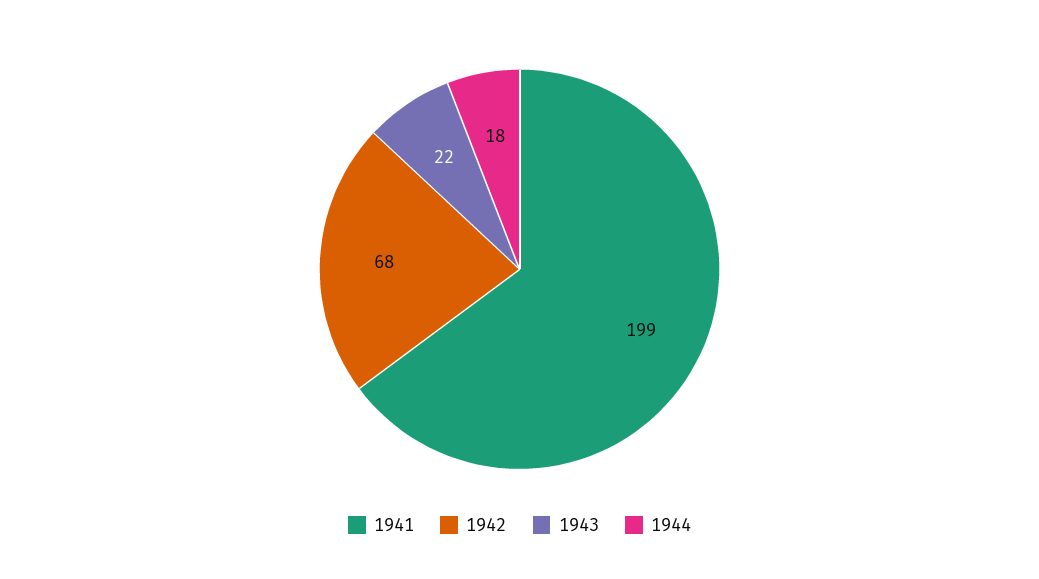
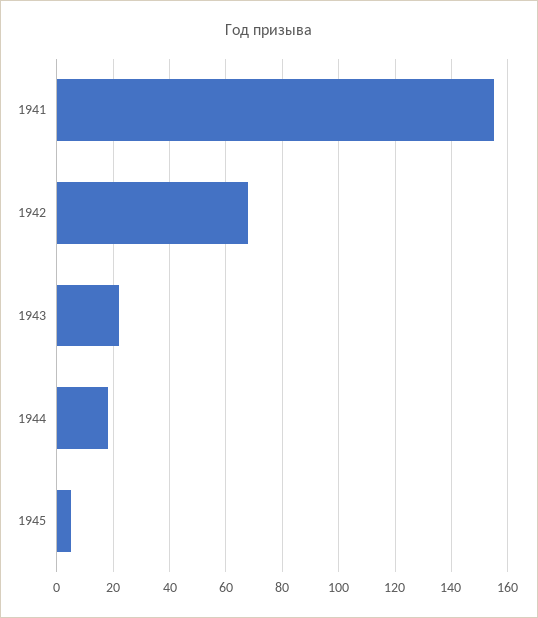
1941: 199 -> 155
1945: none -> 5

